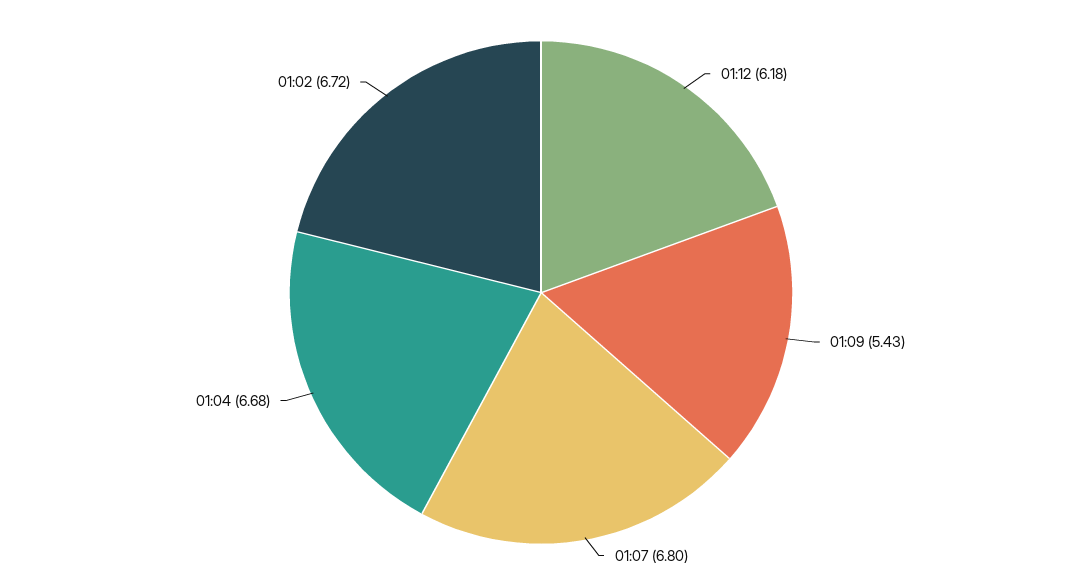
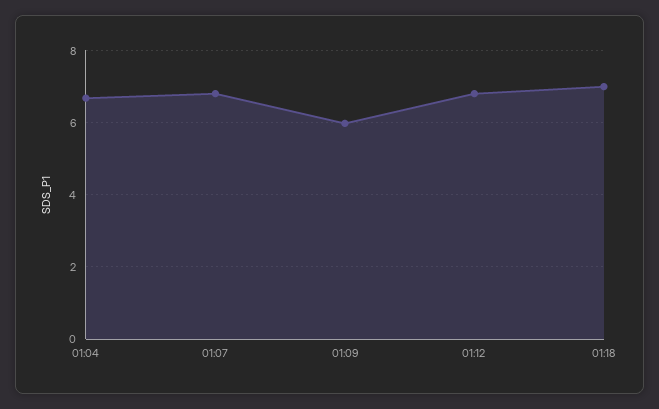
01:12: 6.18 -> 6.8
01:09: 5.43 -> 6
01:02: 6.72 -> none
01:18: none -> 7

